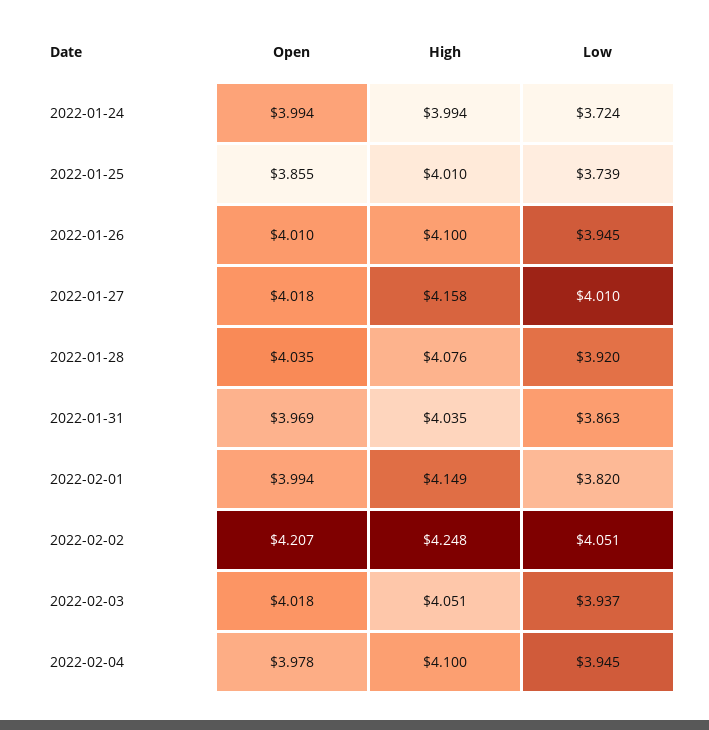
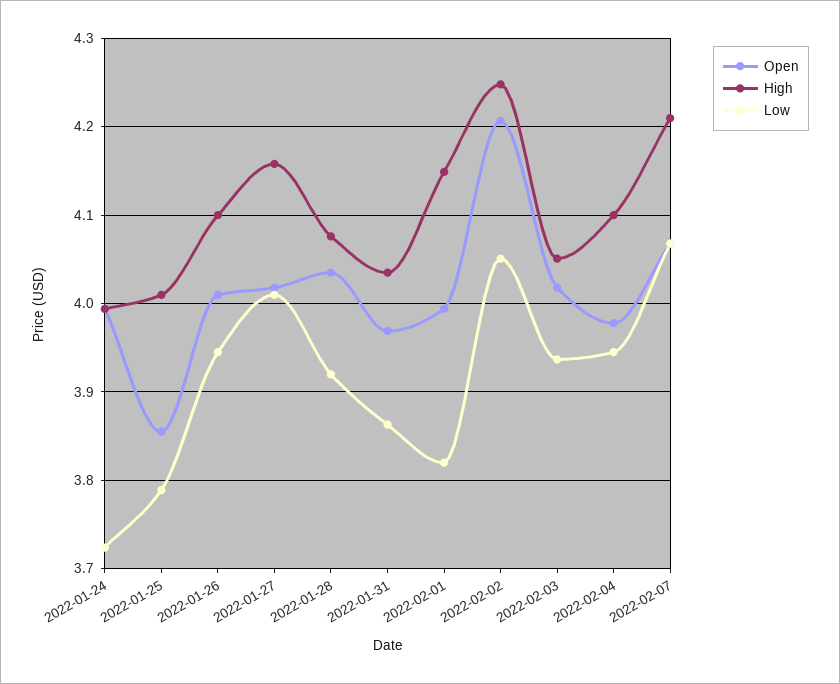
Low, 2022-01-25: 3.739 -> 3.79
Open, 2022-02-07: none -> 4.07
High, 2022-02-07: none -> 4.21
Low, 2022-02-07: none -> 4.07

